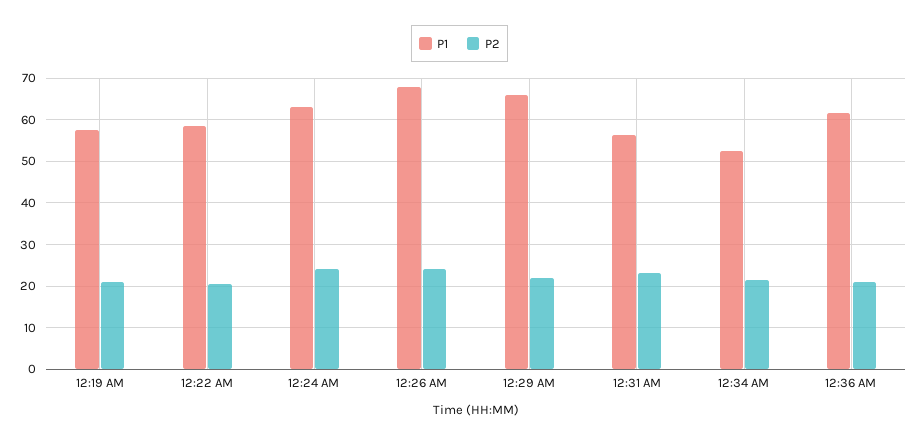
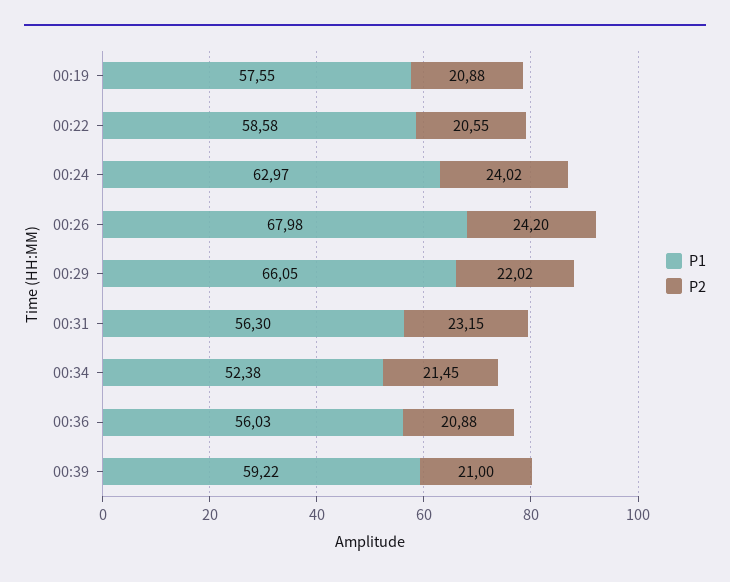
P1, 12:36 AM: 62 -> 56.03
P1, 00:39: none -> 59.22
P2, 00:39: none -> 21

